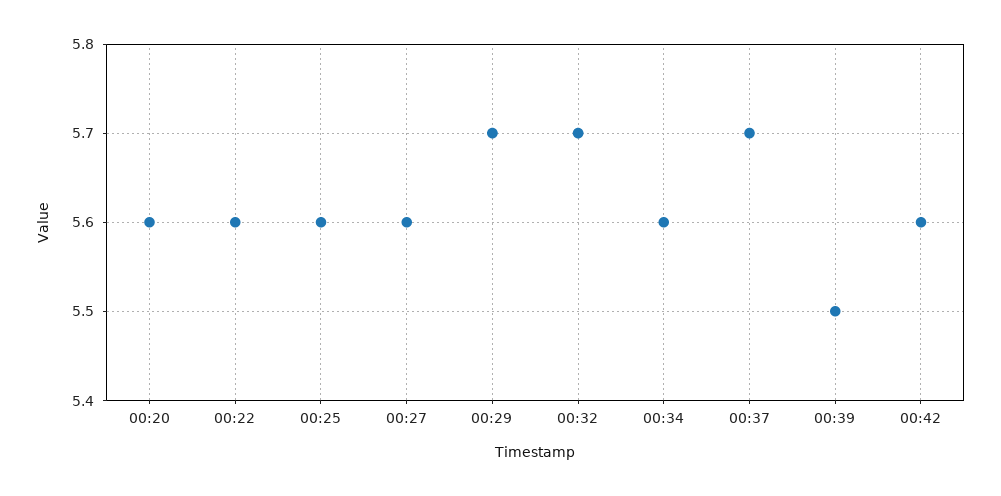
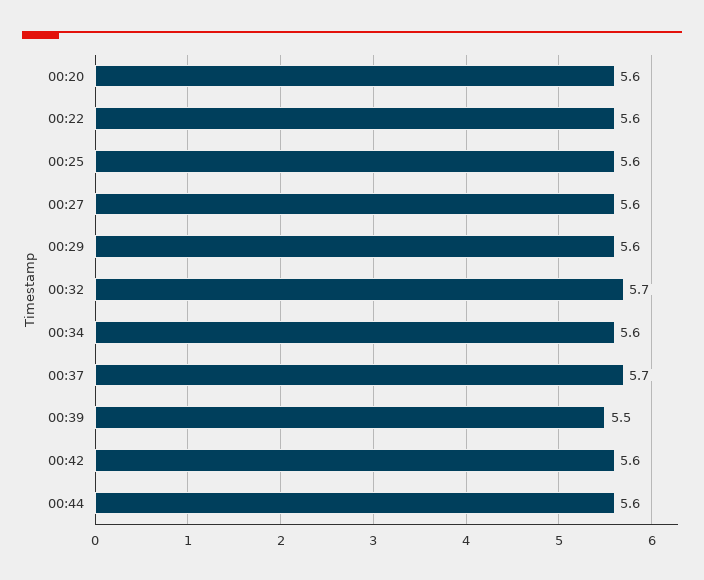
00:29: 5.7 -> 5.6
00:44: none -> 5.6

